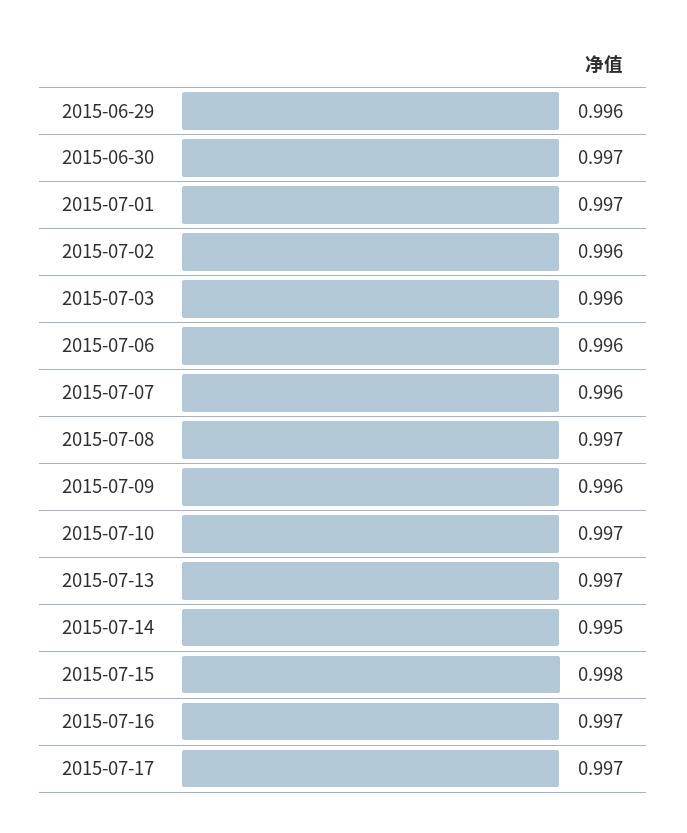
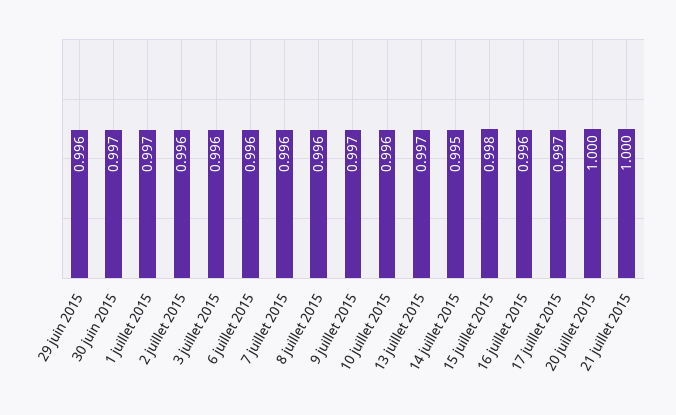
2015-07-08: 0.997 -> 0.996
2015-07-09: 0.996 -> 0.997
2015-07-10: 0.997 -> 0.996
2015-07-16: 0.997 -> 0.996
20 juillet 2015: none -> 1
21 juillet 2015: none -> 1

